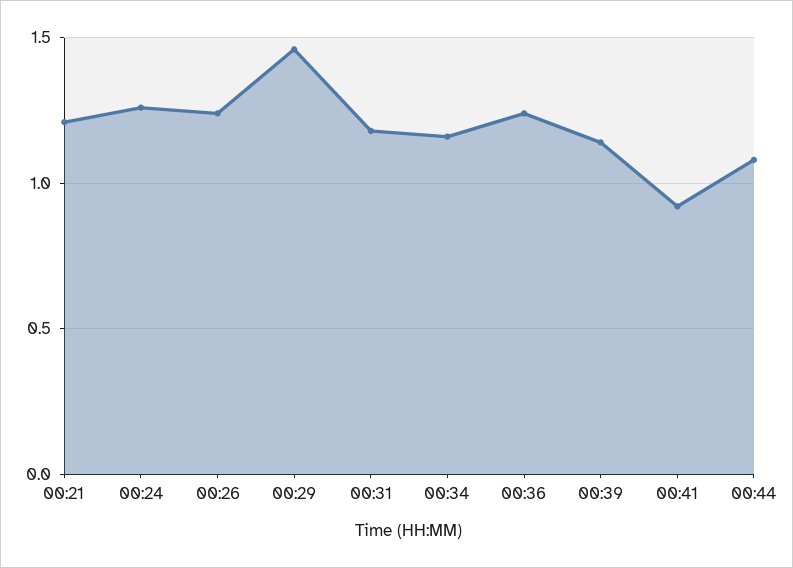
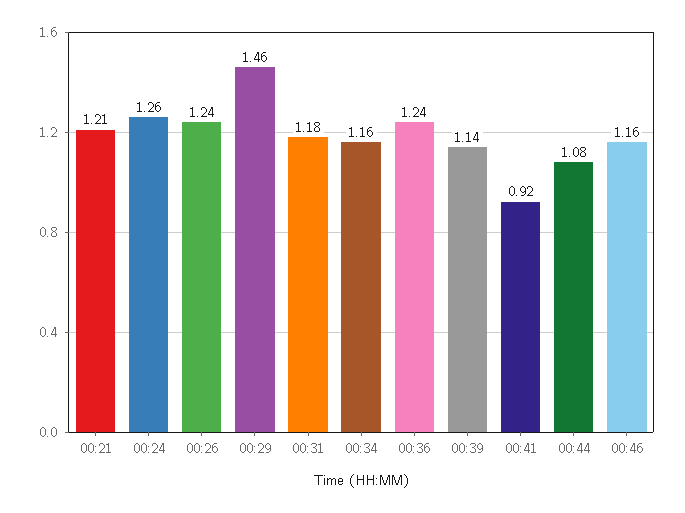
00:46: none -> 1.16

